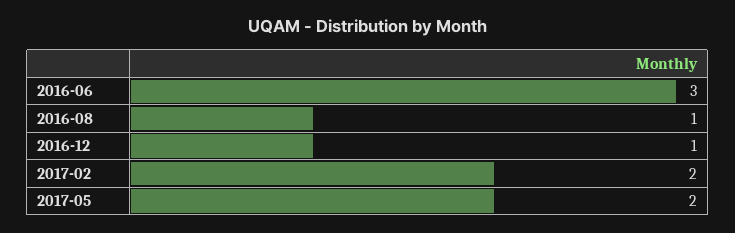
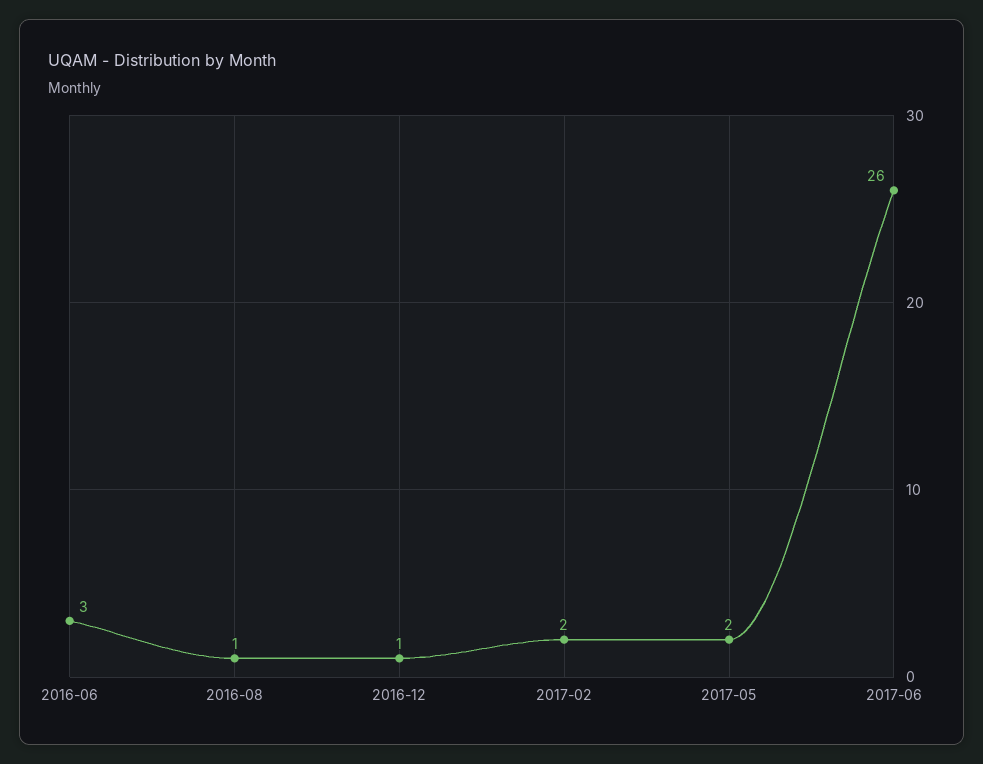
2017-06: none -> 26

